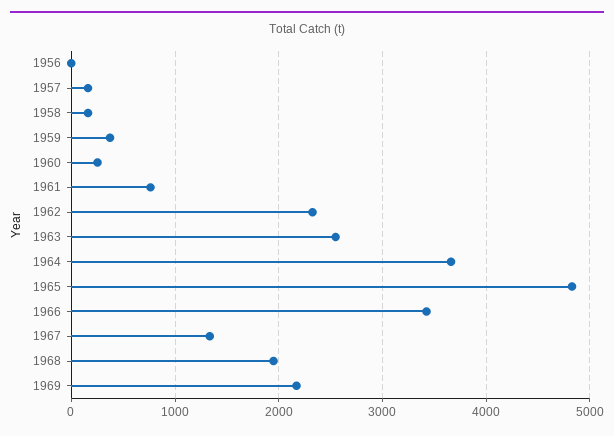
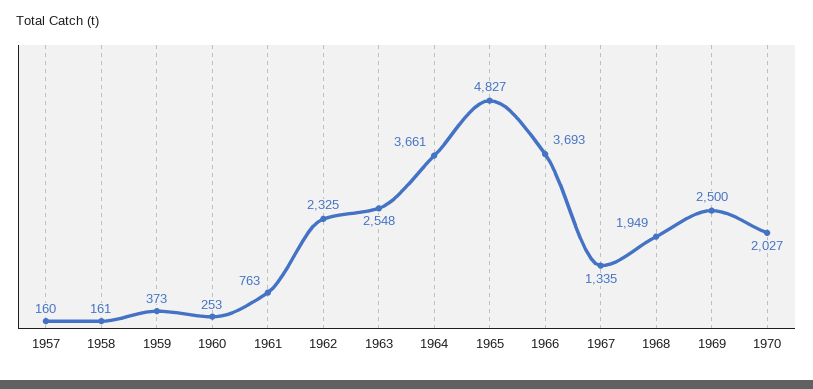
1956: 0 -> none
1966: 3400 -> 3693
1969: 2200 -> 2500
1970: none -> 2027

